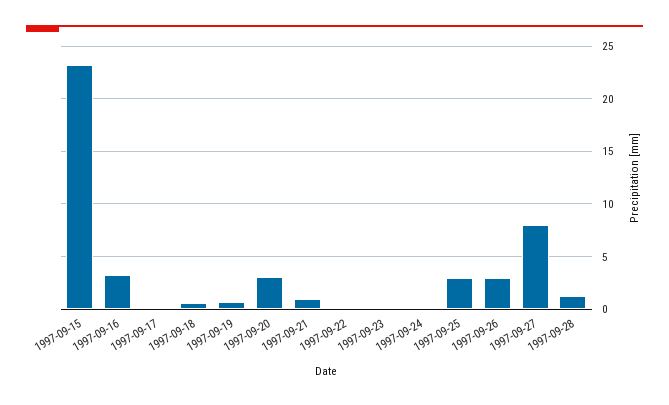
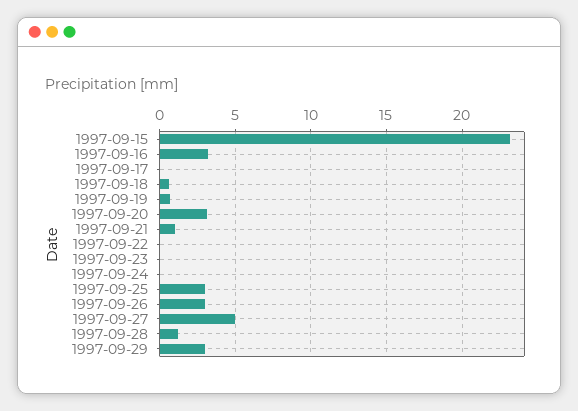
1997-09-27: 8 -> 5
1997-09-29: none -> 3

